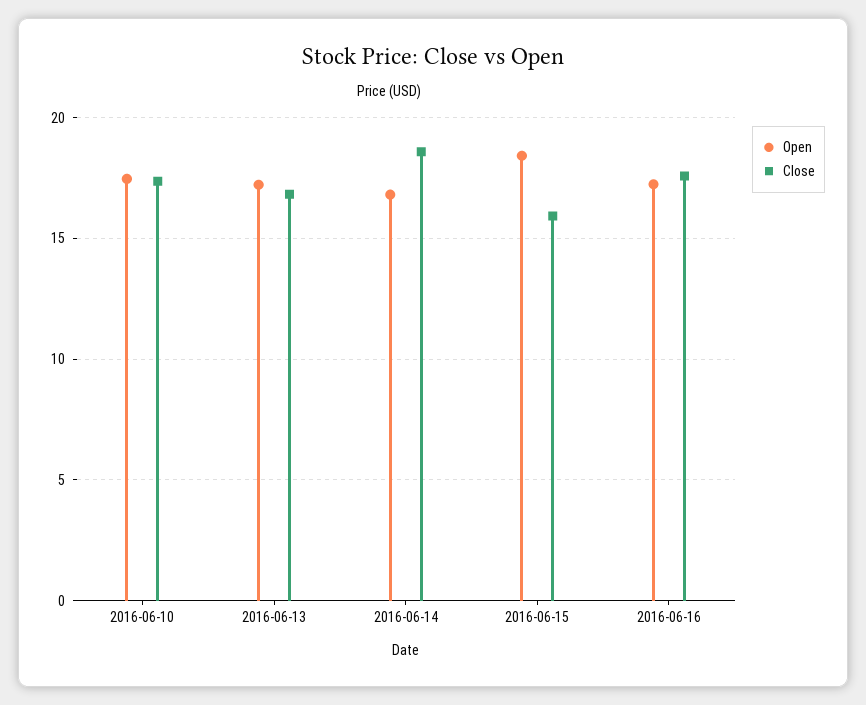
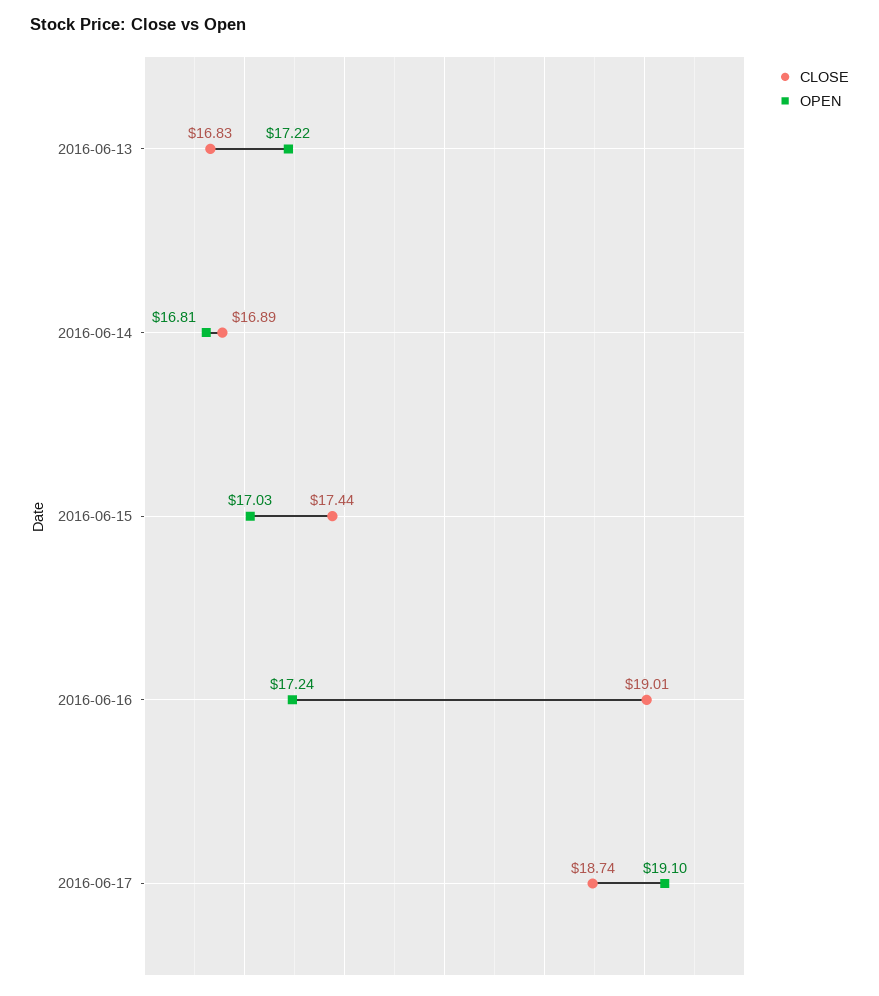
Open, 2016-06-10: 17.5 -> none
Close, 2016-06-10: 17.5 -> none
Close, 2016-06-14: 18.5 -> 16.89
Open, 2016-06-15: 18.5 -> 17.03
Close, 2016-06-15: 16 -> 17.44
Close, 2016-06-16: 17.5 -> 19.01
Close, 2016-06-17: none -> 18.74
Open, 2016-06-17: none -> 19.1

